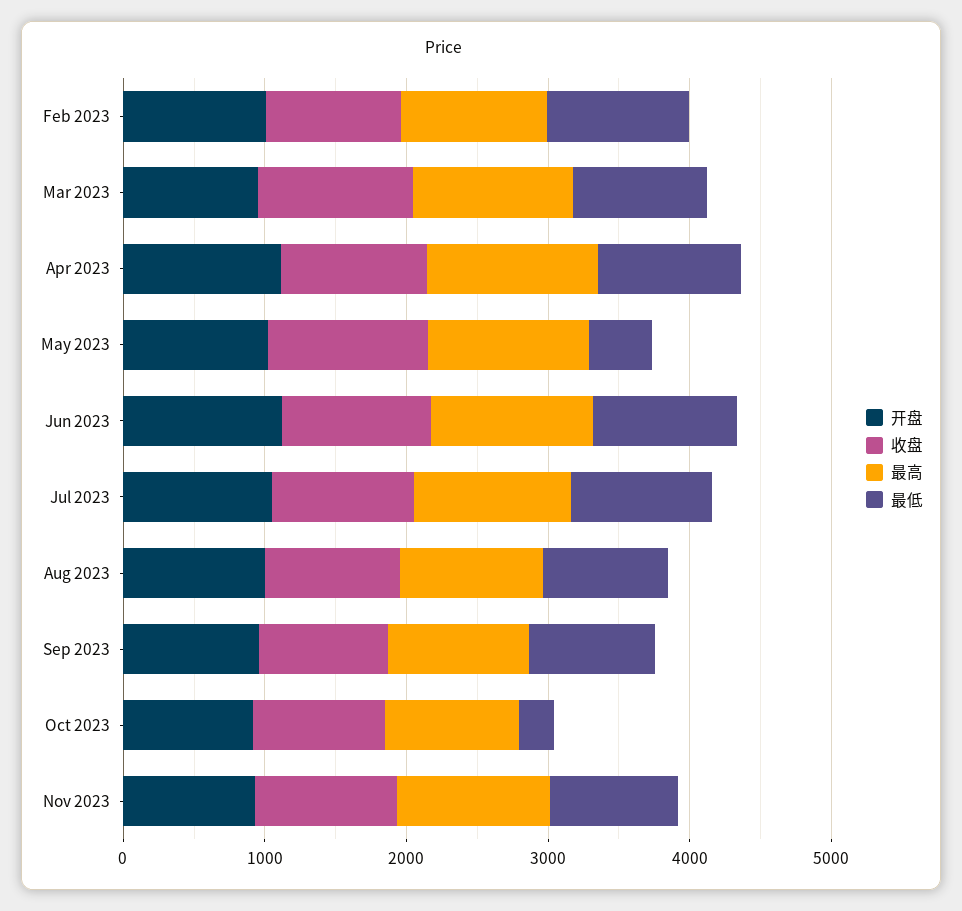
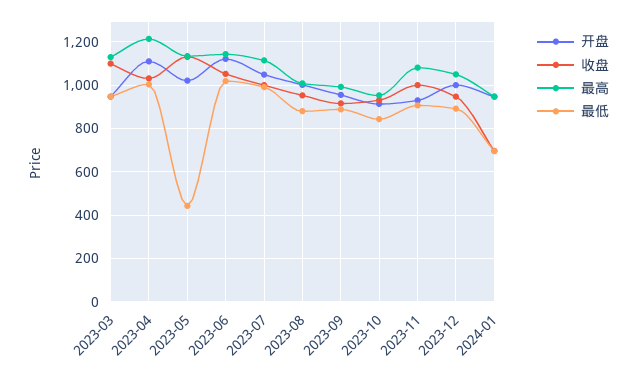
开盘, Feb 2023: 1000 -> none
收盘, Feb 2023: 1000 -> none
最高, Feb 2023: 1000 -> none
最低, Feb 2023: 1000 -> none
最低, Oct 2023: 200 -> 850
开盘, 2023-12: none -> 1000
收盘, 2023-12: none -> 950
最高, 2023-12: none -> 1050
最低, 2023-12: none -> 900
开盘, 2024-01: none -> 950
收盘, 2024-01: none -> 700
最高, 2024-01: none -> 950
最低, 2024-01: none -> 700

